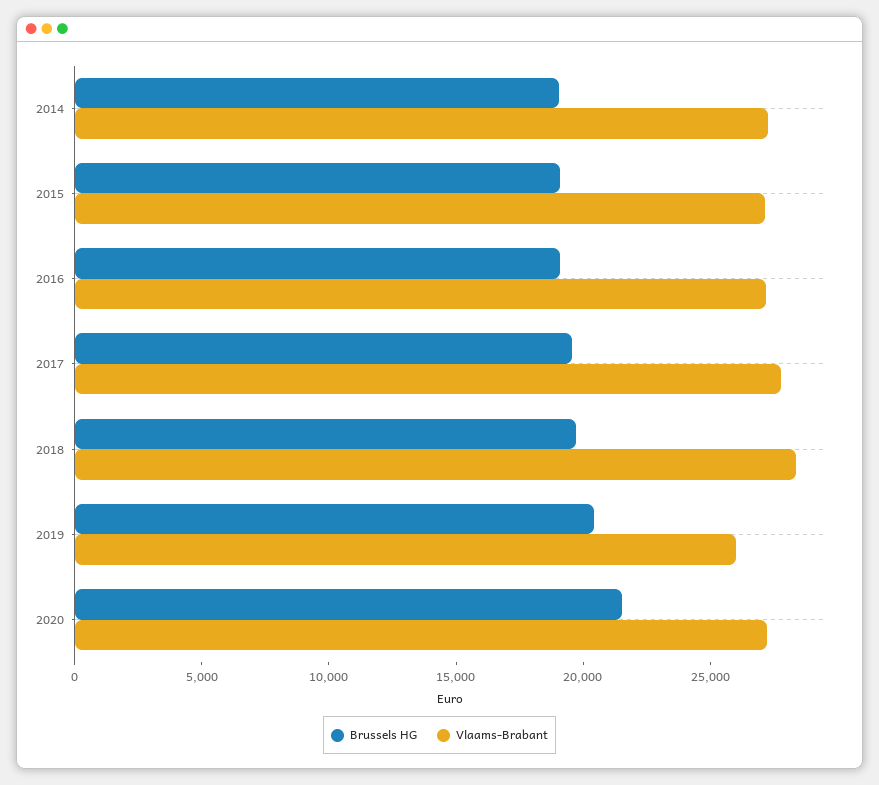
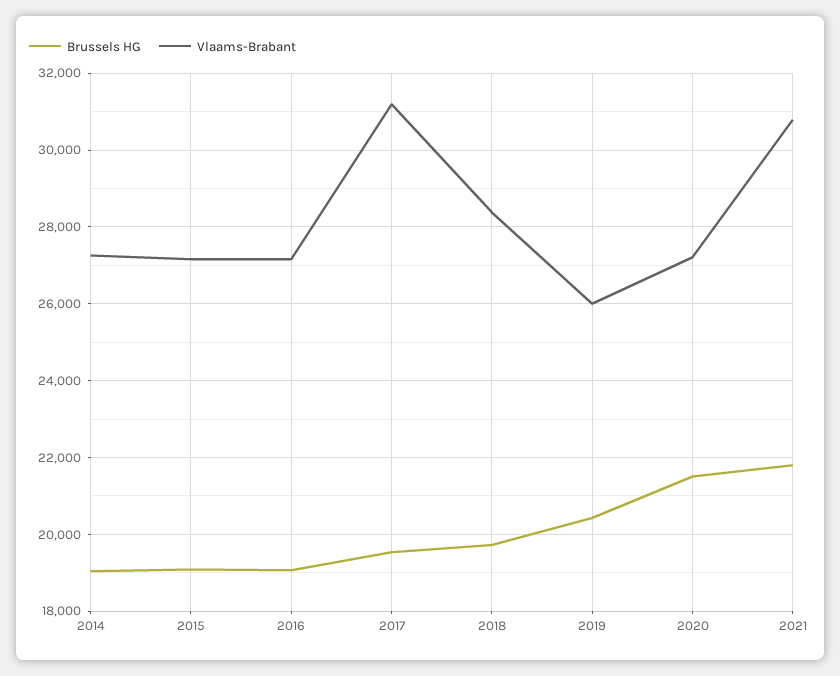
Vlaams-Brabant, 2017: 28000 -> 31200
Brussels HG, 2021: none -> 21800
Vlaams-Brabant, 2021: none -> 30800

